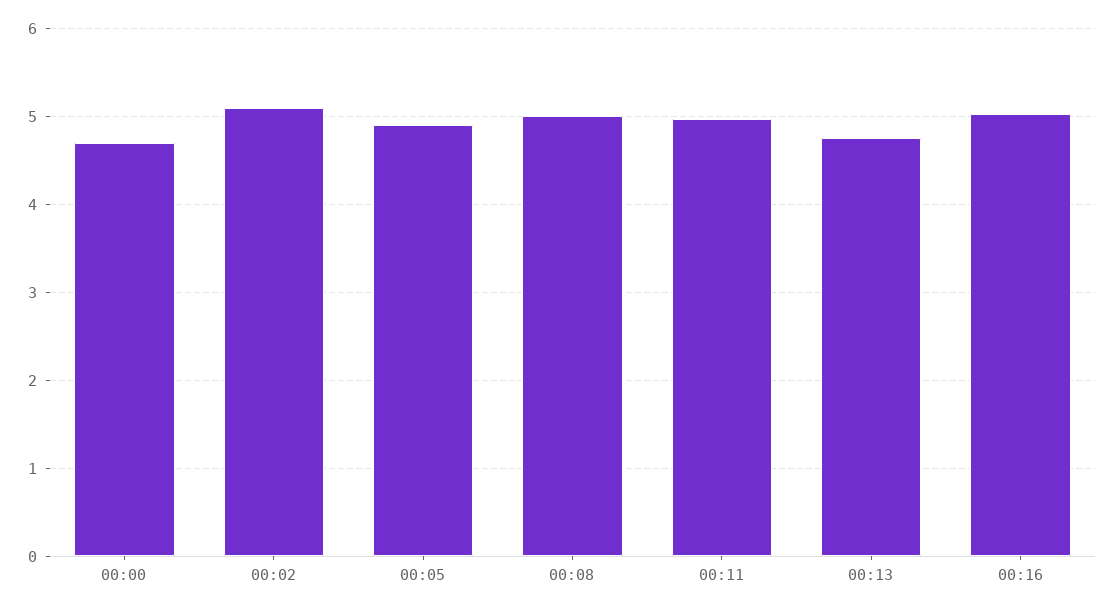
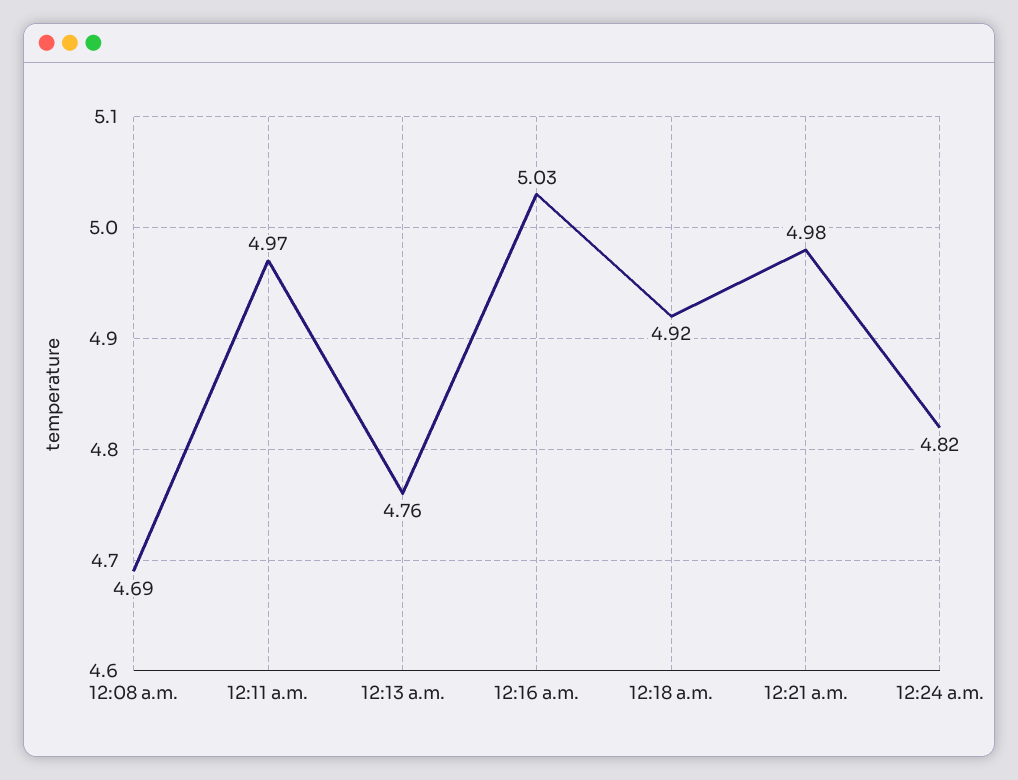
00:00: 4.7 -> none
00:02: 5.1 -> none
00:05: 4.9 -> none
00:08: 5 -> 4.69
12:18 a.m.: none -> 4.92
12:21 a.m.: none -> 4.98
12:24 a.m.: none -> 4.82

